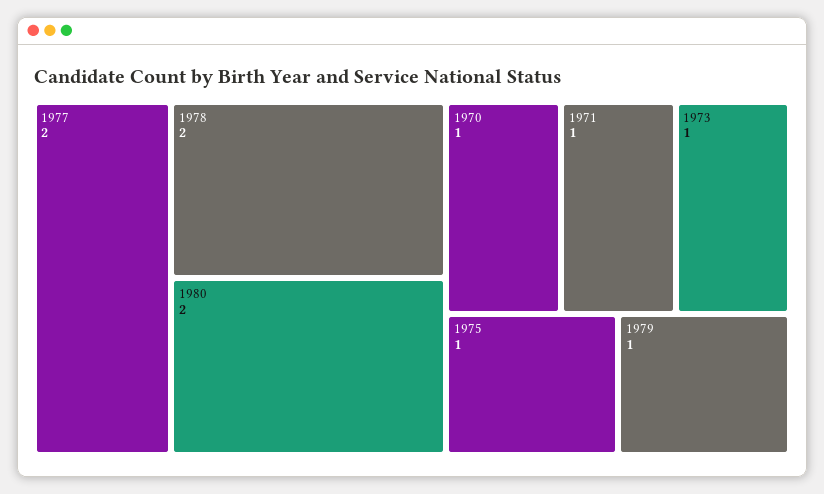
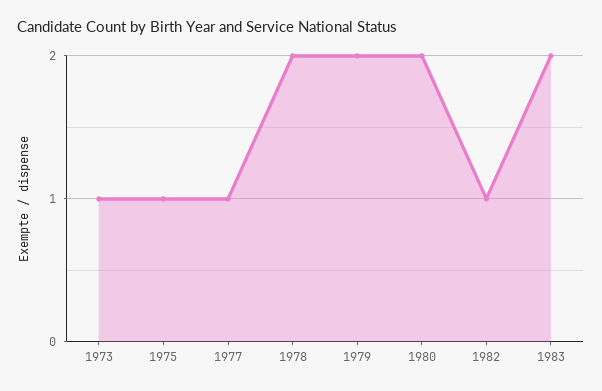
1977: 2 -> 1
1970: 1 -> none
1971: 1 -> none
1979: 1 -> 2
1982: none -> 1
1983: none -> 2

